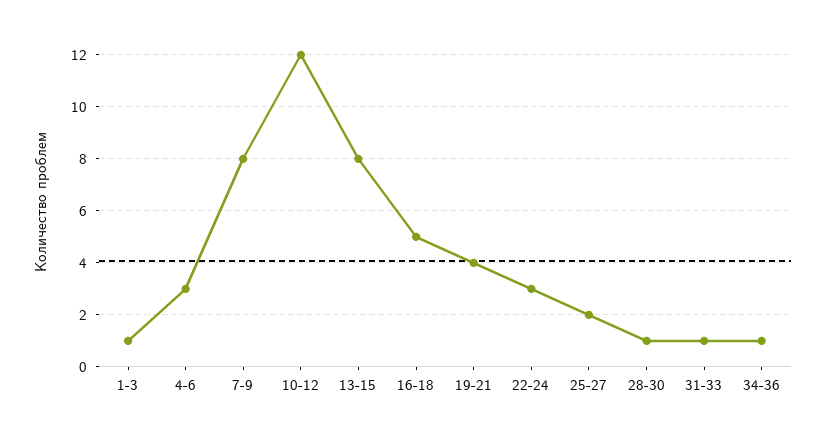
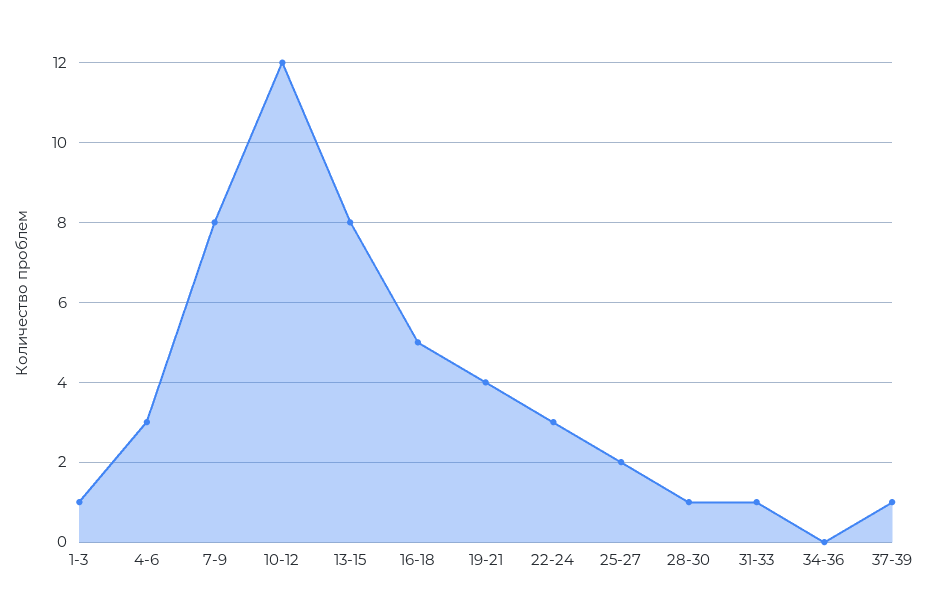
34-36: 1 -> 0
37-39: none -> 1

